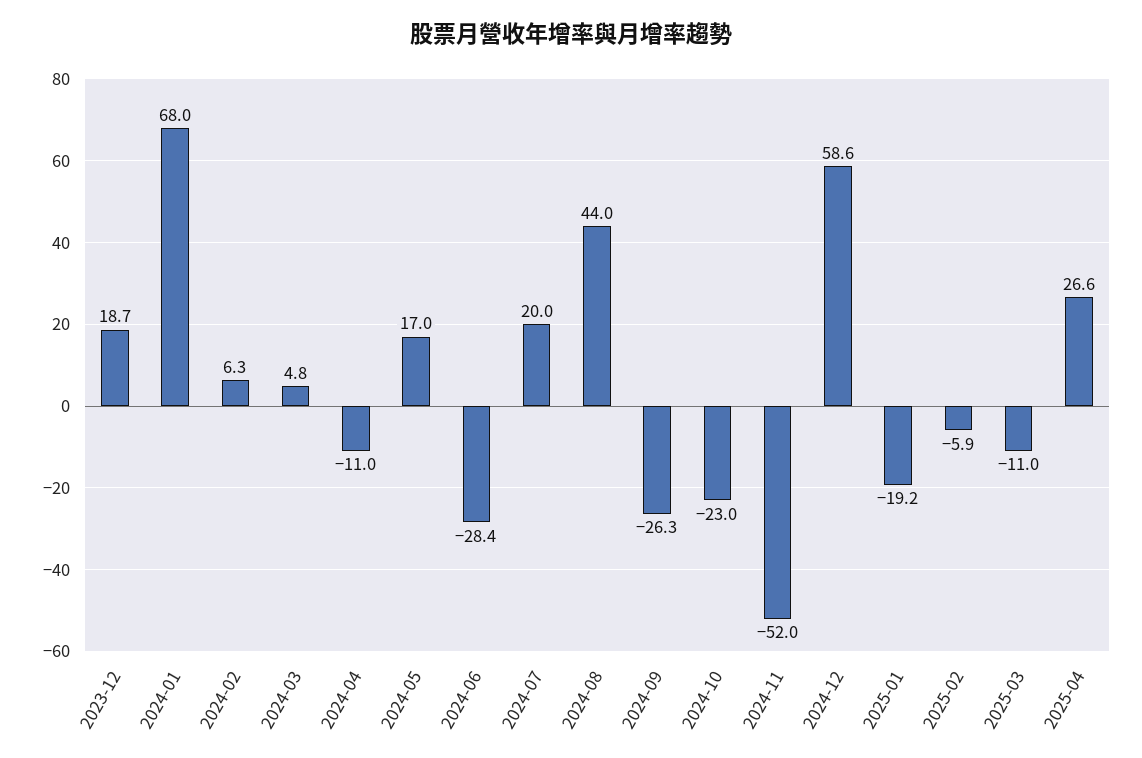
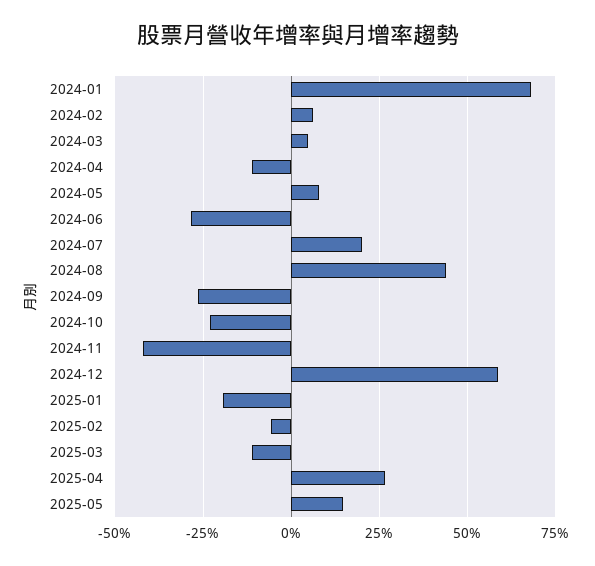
2023-12: 18.7 -> none
2024-05: 17 -> 7.5
2024-11: -52 -> -42.5
2025-05: none -> 15

